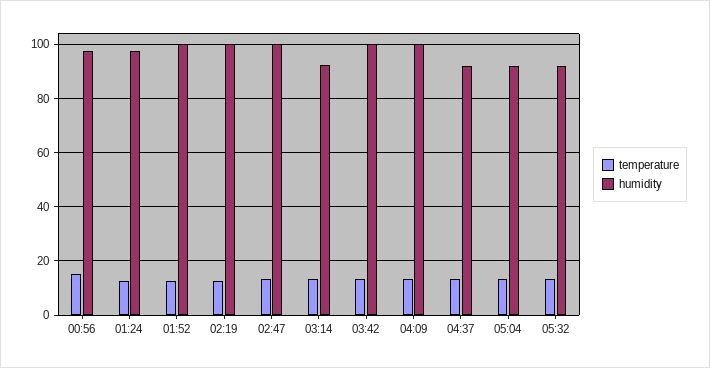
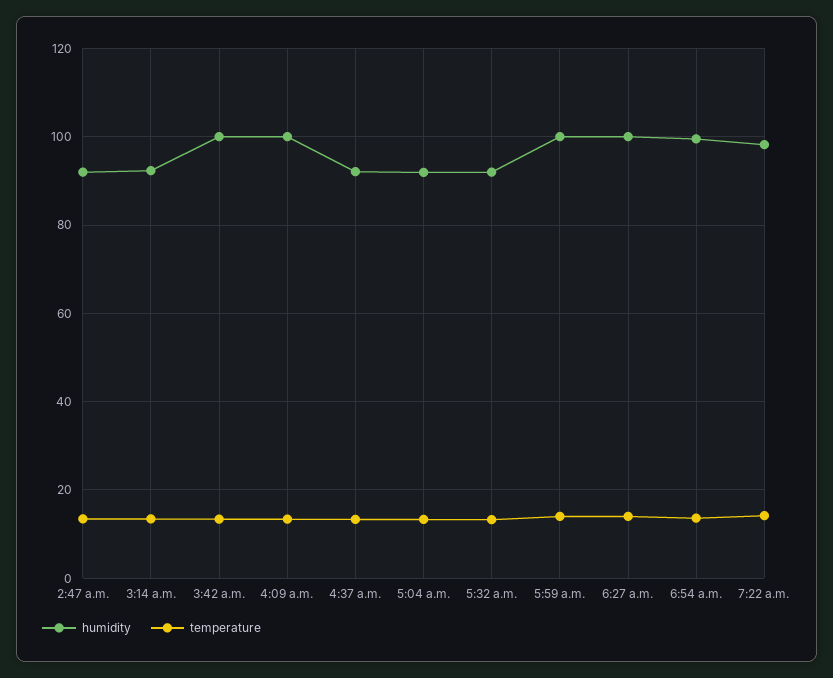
temperature, 00:56: 15 -> none
humidity, 00:56: 97.5 -> none
temperature, 01:24: 12.5 -> none
humidity, 01:24: 97.5 -> none
temperature, 01:52: 12.5 -> none
humidity, 01:52: 100 -> none
temperature, 02:19: 12.5 -> none
humidity, 02:19: 100 -> none
humidity, 02:47: 100 -> 92
humidity, 5:59 a.m.: none -> 100
temperature, 5:59 a.m.: none -> 14
humidity, 6:27 a.m.: none -> 100
temperature, 6:27 a.m.: none -> 14
humidity, 6:54 a.m.: none -> 100
temperature, 6:54 a.m.: none -> 14
humidity, 7:22 a.m.: none -> 98
temperature, 7:22 a.m.: none -> 14

